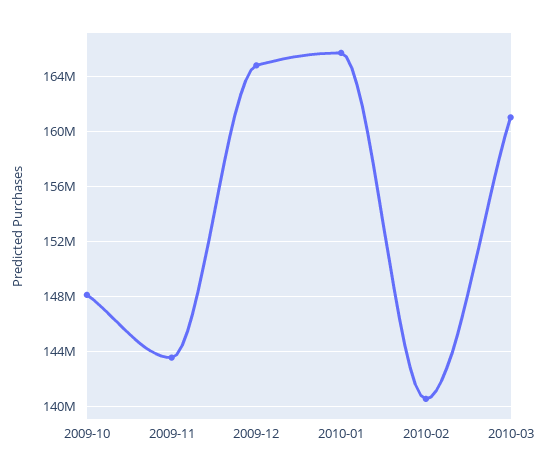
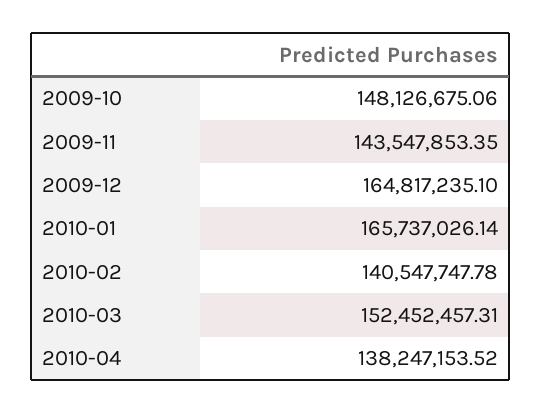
2010-03: 161000000 -> 152452457.31
2010-04: none -> 138247153.52

